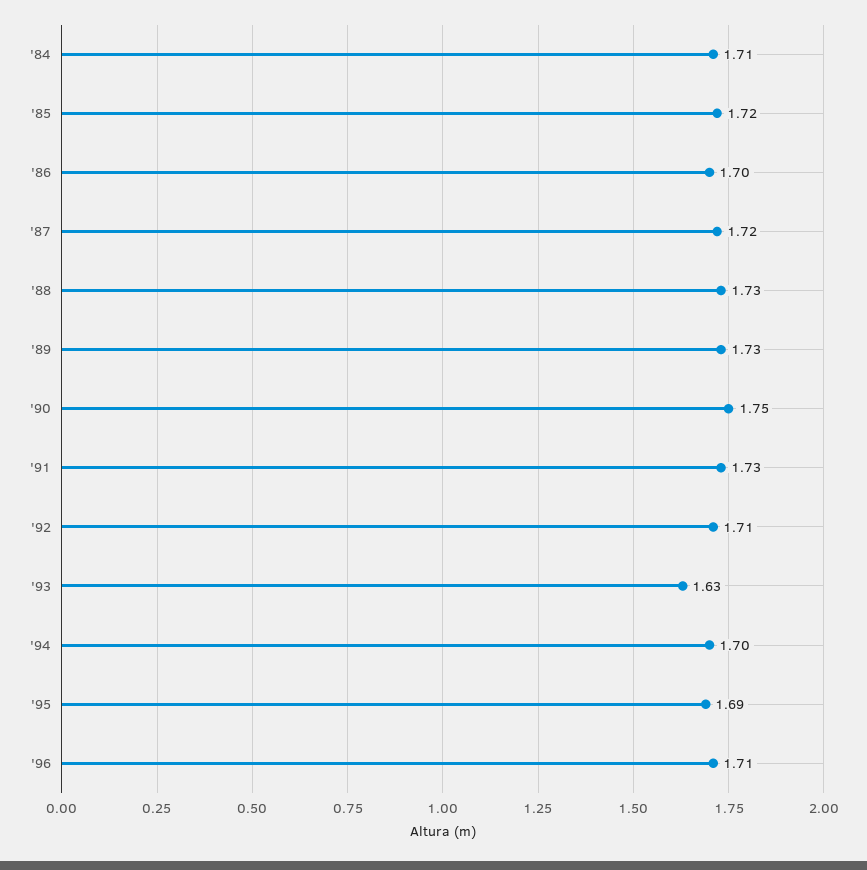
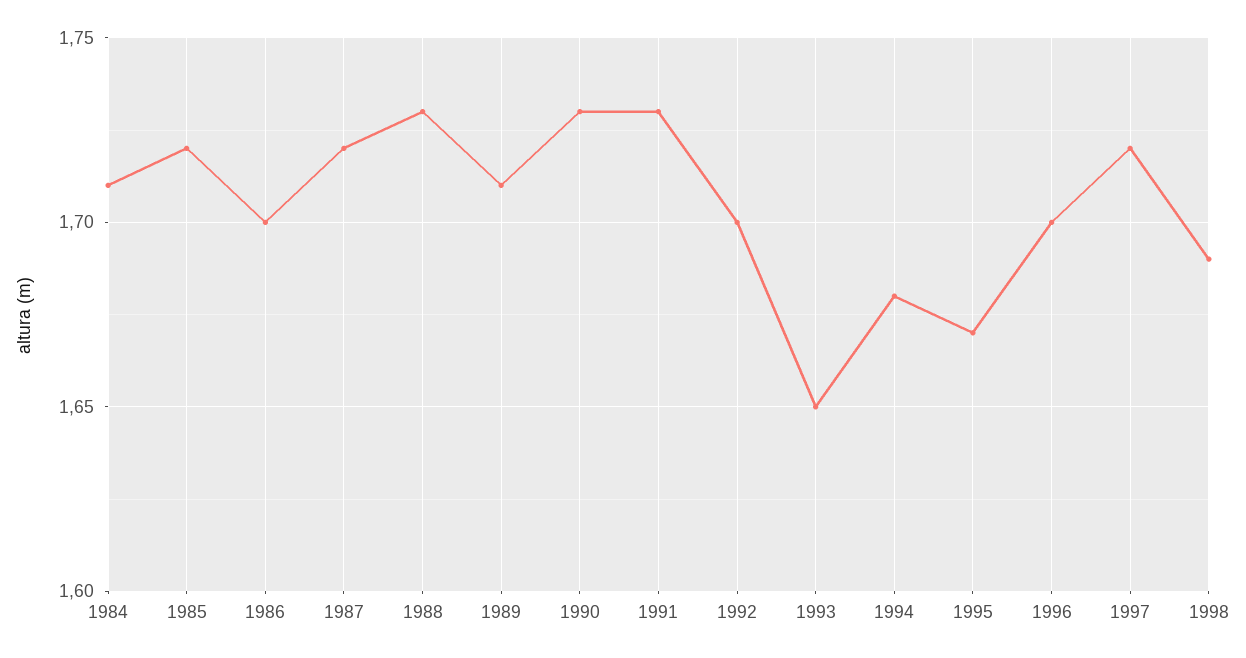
'89: 1.73 -> 1.71
'90: 1.75 -> 1.73
'92: 1.71 -> 1.7
'93: 1.63 -> 1.65
'94: 1.7 -> 1.68
'95: 1.69 -> 1.67
'96: 1.71 -> 1.7
1997: none -> 1.72
1998: none -> 1.69

